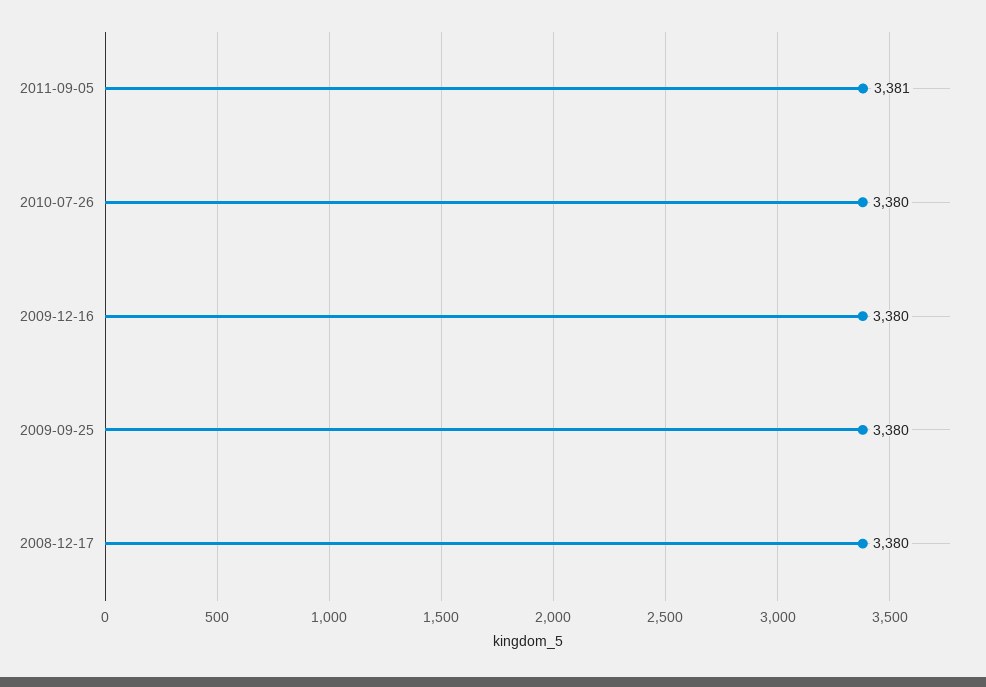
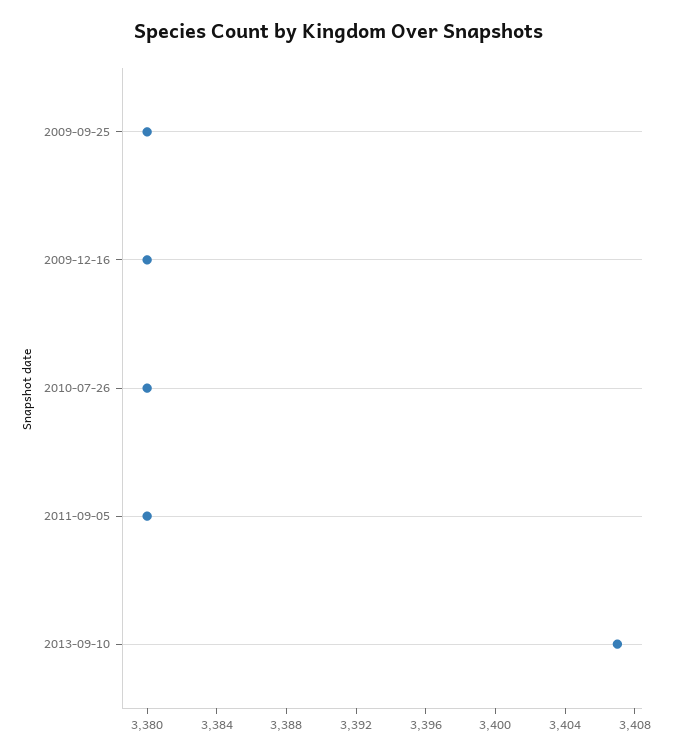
2011-09-05: 3381 -> 3380
2008-12-17: 3380 -> none
2013-09-10: none -> 3407

